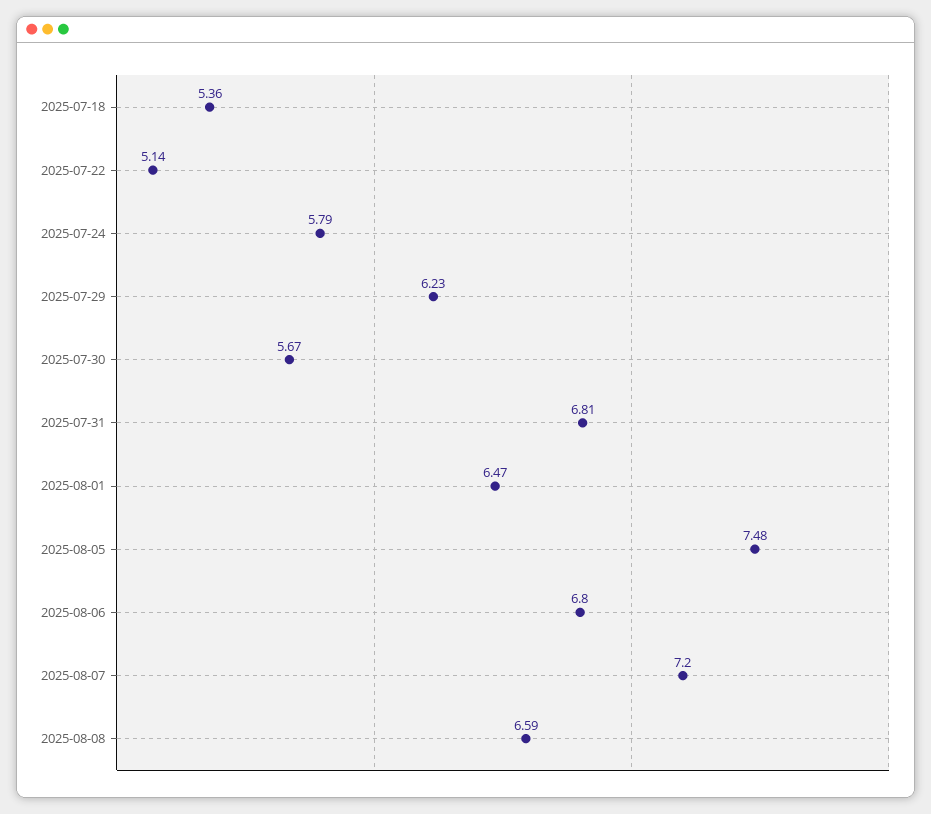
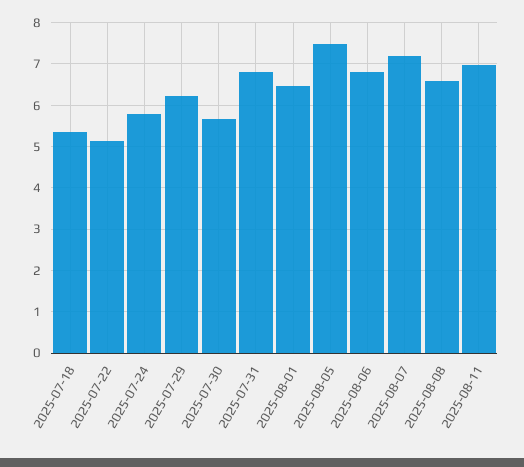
2025-08-11: none -> 7

